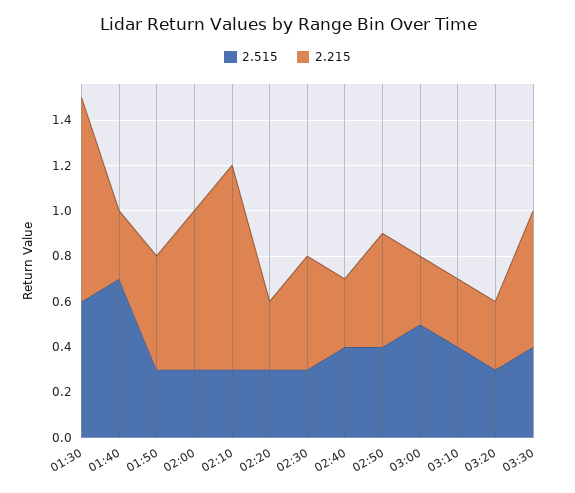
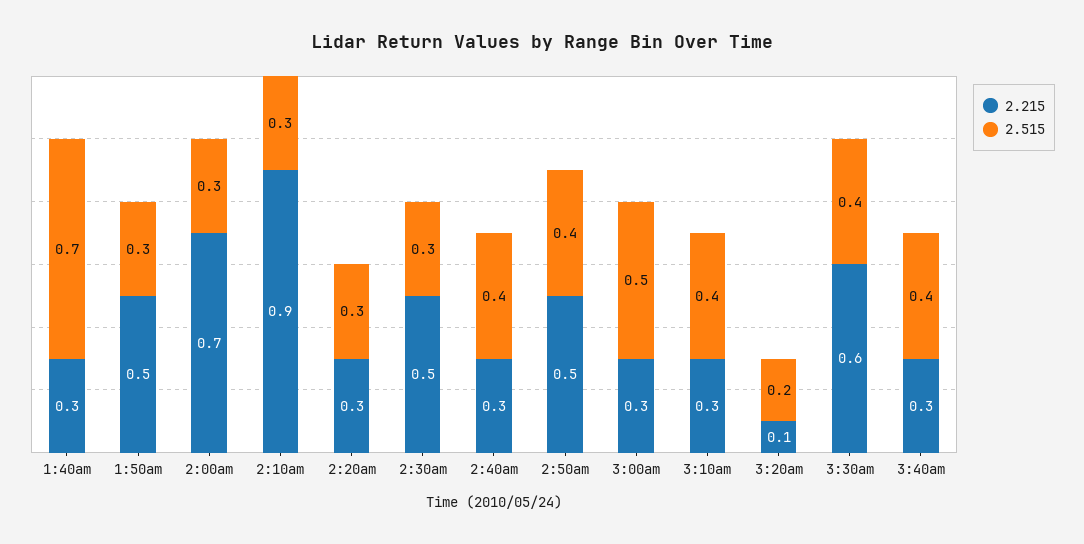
2.515, 01:30: 0.6 -> none
2.215, 01:30: 0.9 -> none
2.515, 03:20: 0.3 -> 0.2
2.215, 03:20: 0.3 -> 0.1
2.215, 3:40am: none -> 0.3
2.515, 3:40am: none -> 0.4

